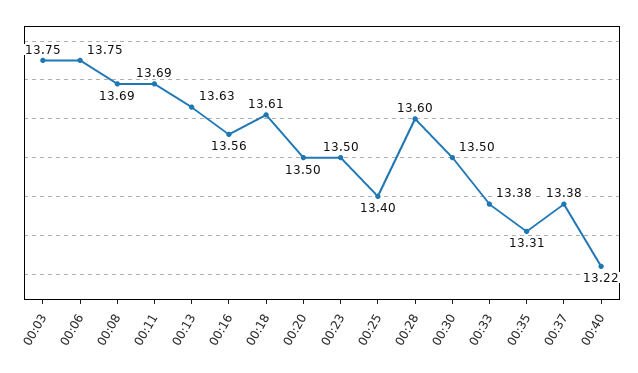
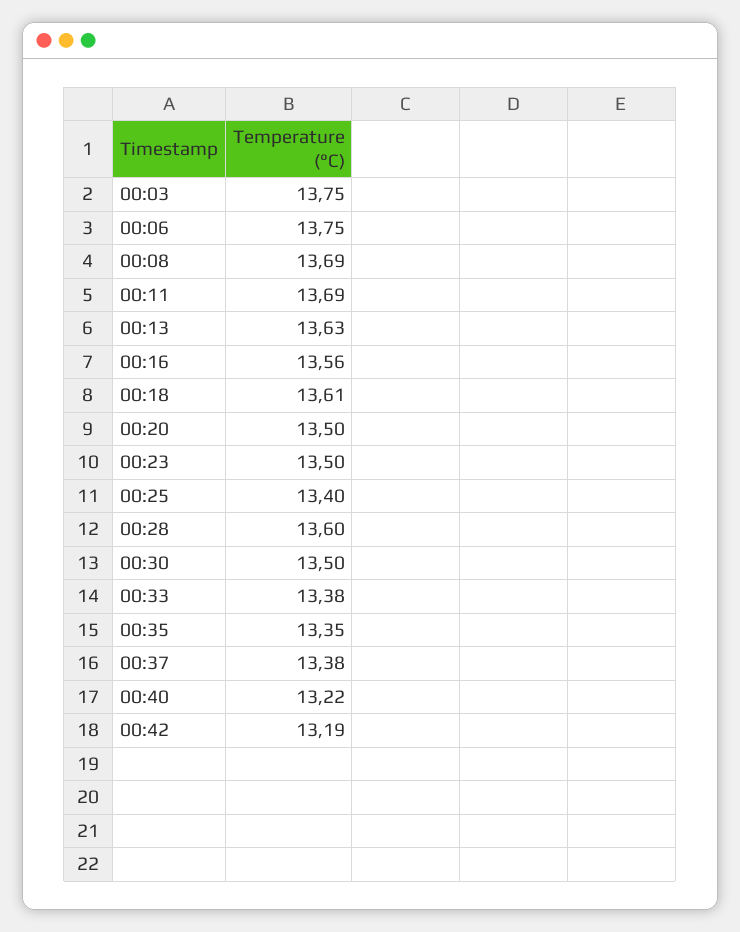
00:35: 13.31 -> 13.35
00:42: none -> 13.19

